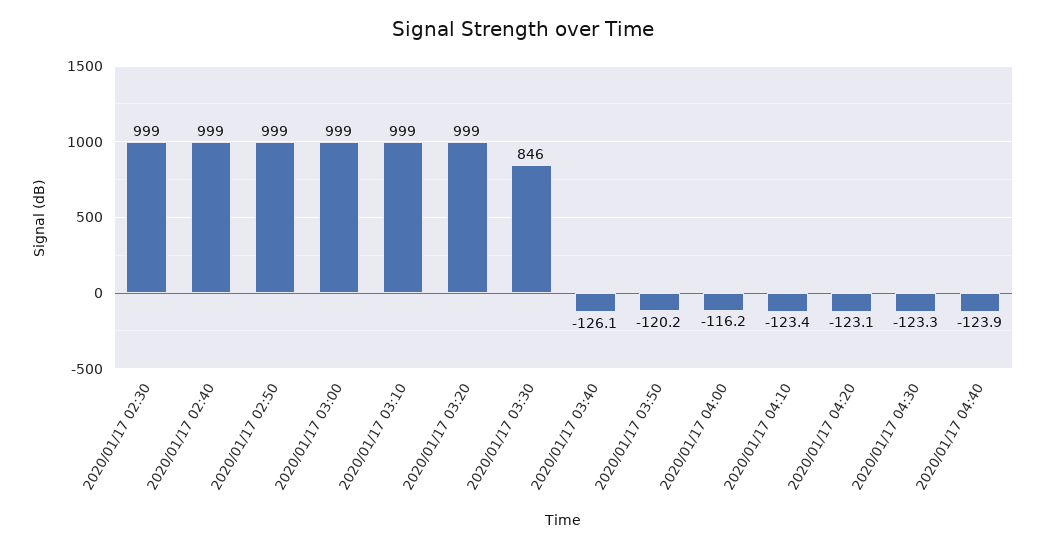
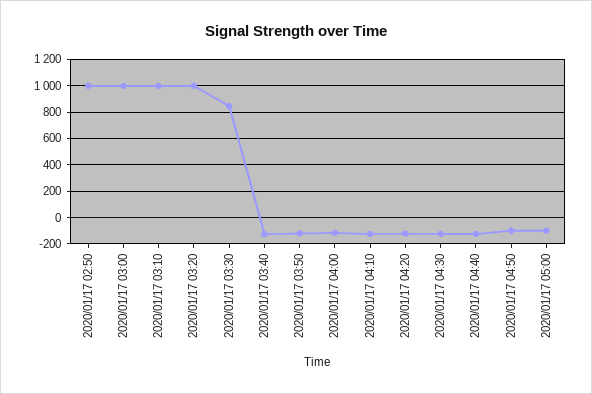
2020/01/17 02:30: 999 -> none
2020/01/17 02:40: 999 -> none
2020/01/17 04:50: none -> -100
2020/01/17 05:00: none -> -100

